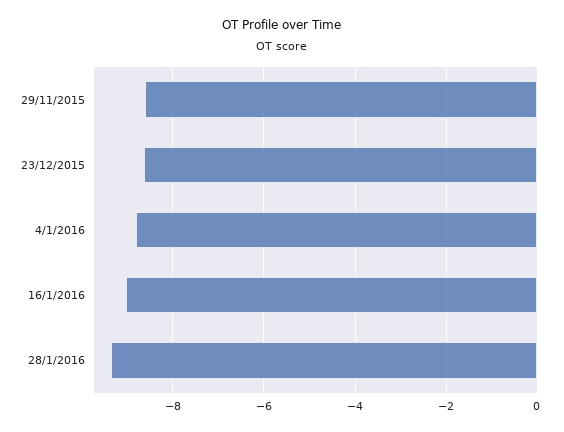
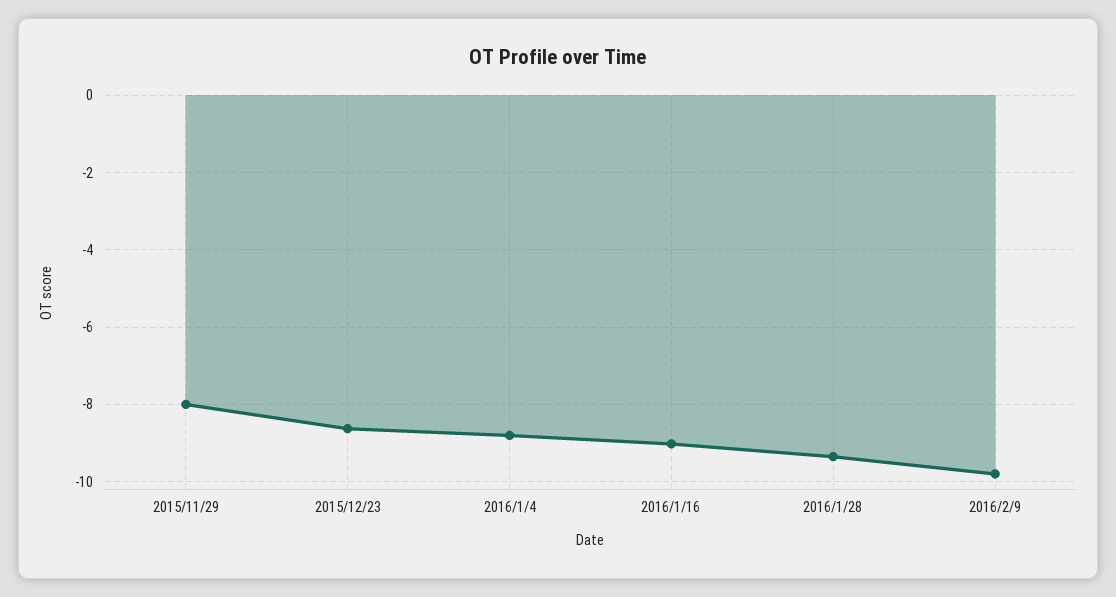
29/11/2015: -8.6 -> -8
2016/2/9: none -> -9.8

